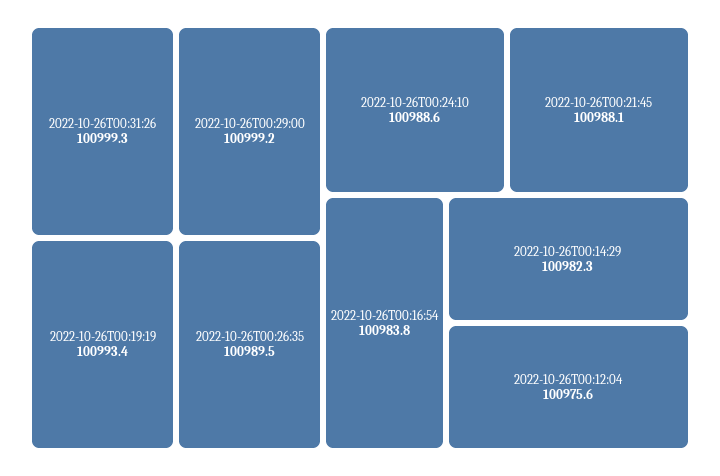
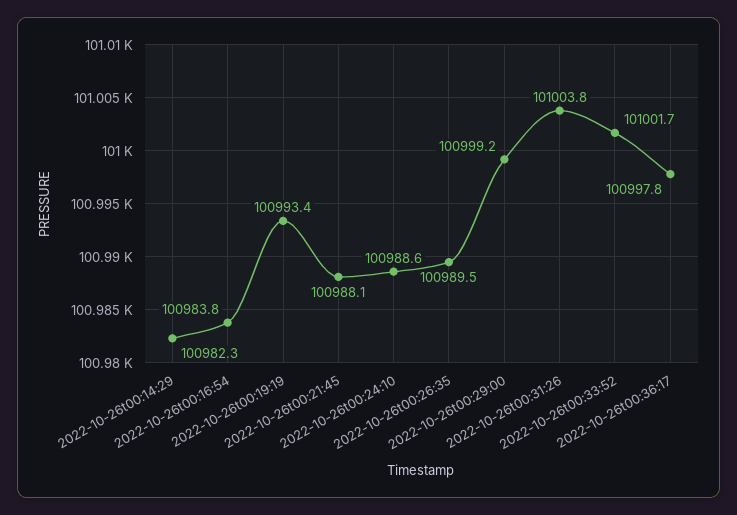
2022-10-26T00:31:26: 100999.3 -> 101003.8
2022-10-26T00:12:04: 100975.6 -> none
2022-10-26t00:33:52: none -> 101001.7
2022-10-26t00:36:17: none -> 100997.8

